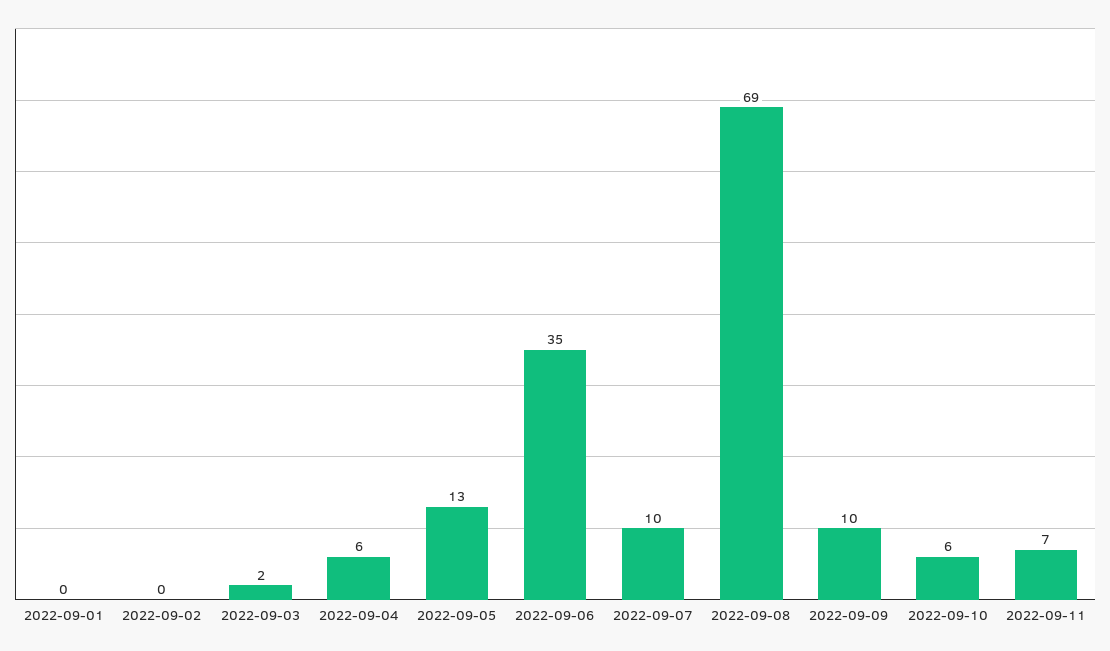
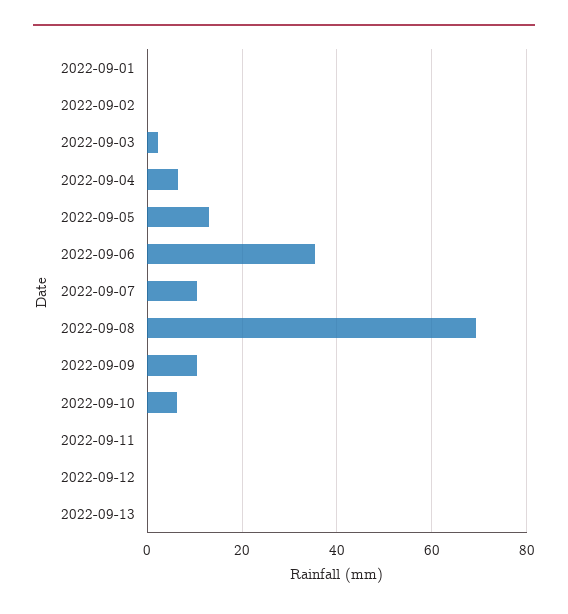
2022-09-11: 7 -> 0
2022-09-12: none -> 0
2022-09-13: none -> 0

